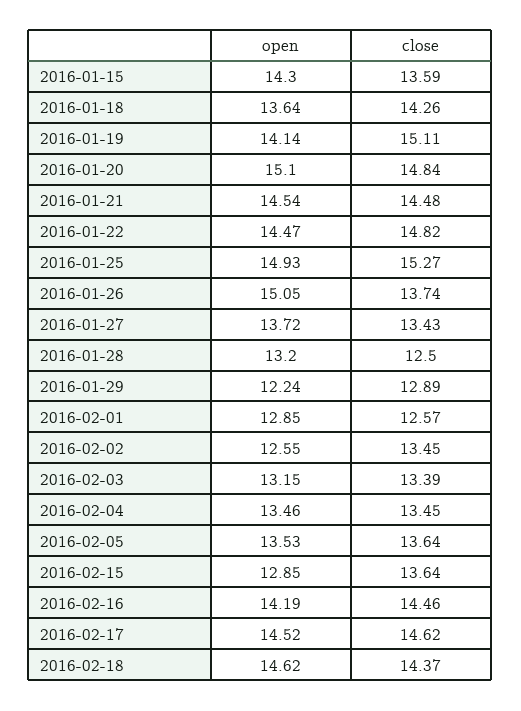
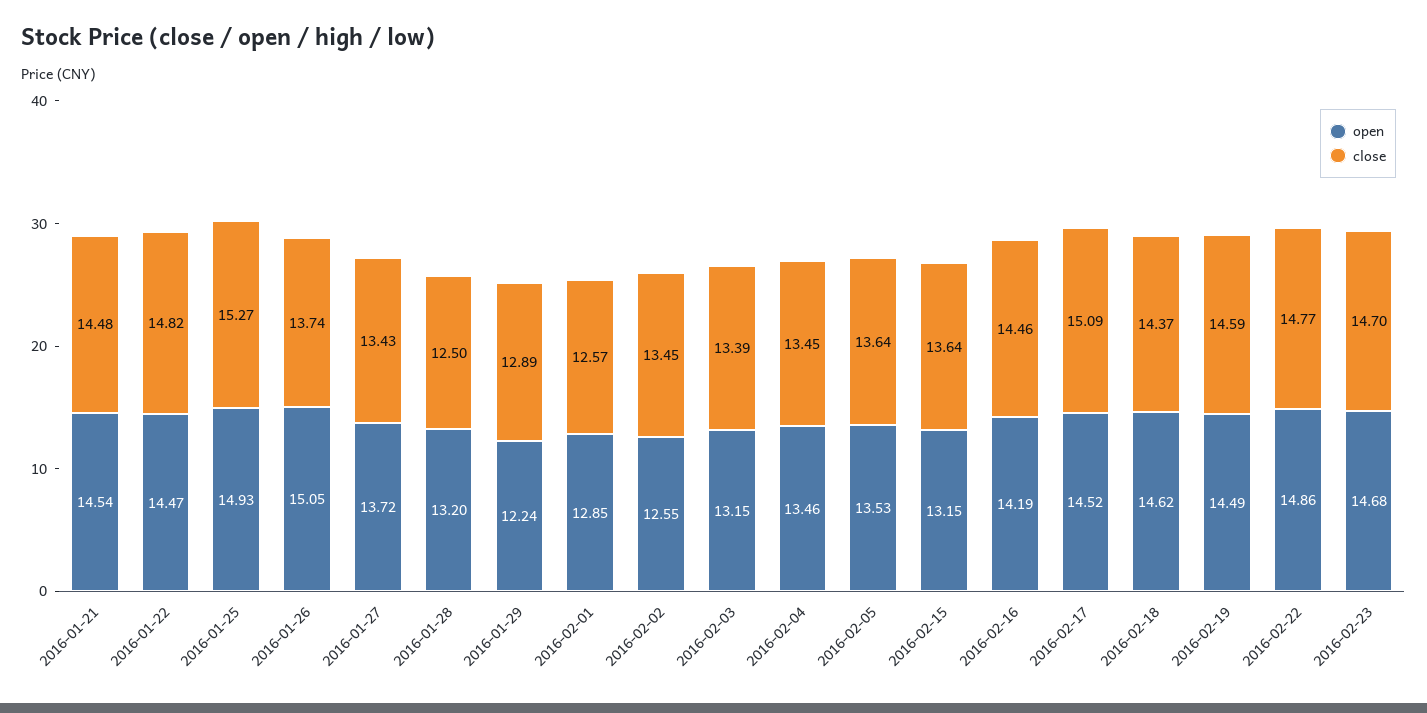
open, 2016-01-15: 14.3 -> none
close, 2016-01-15: 13.59 -> none
open, 2016-01-18: 13.64 -> none
close, 2016-01-18: 14.26 -> none
open, 2016-01-19: 14.14 -> none
close, 2016-01-19: 15.11 -> none
open, 2016-01-20: 15.1 -> none
close, 2016-01-20: 14.84 -> none
open, 2016-02-15: 12.85 -> 13.15
close, 2016-02-17: 14.62 -> 15.09
open, 2016-02-19: none -> 14.49
close, 2016-02-19: none -> 14.59
open, 2016-02-22: none -> 14.86
close, 2016-02-22: none -> 14.77
open, 2016-02-23: none -> 14.68
close, 2016-02-23: none -> 14.7

